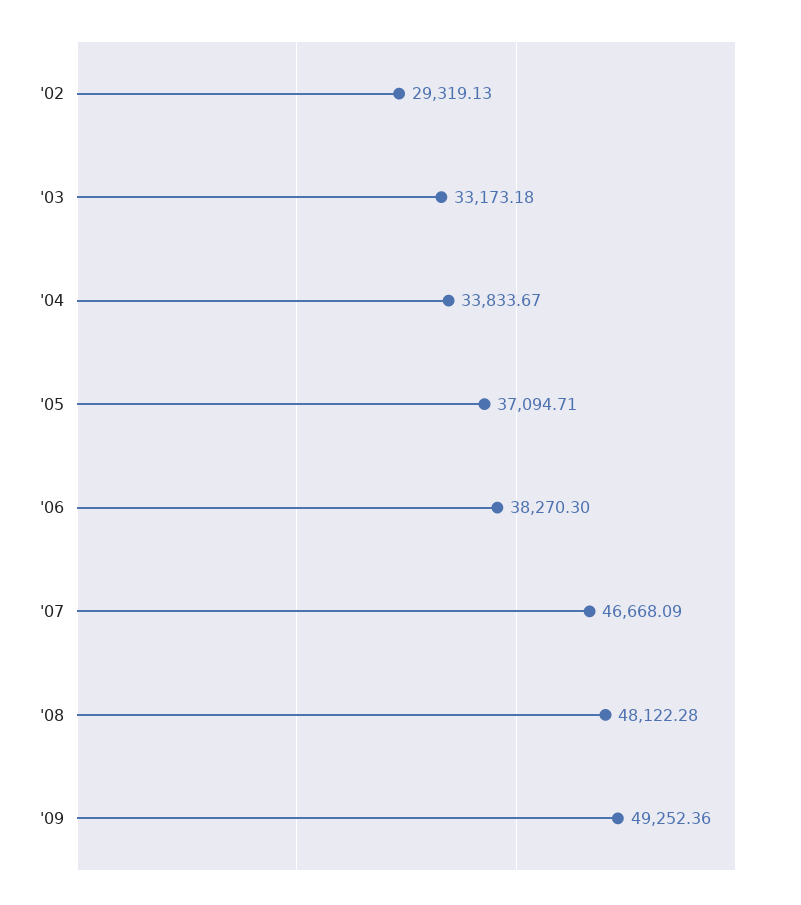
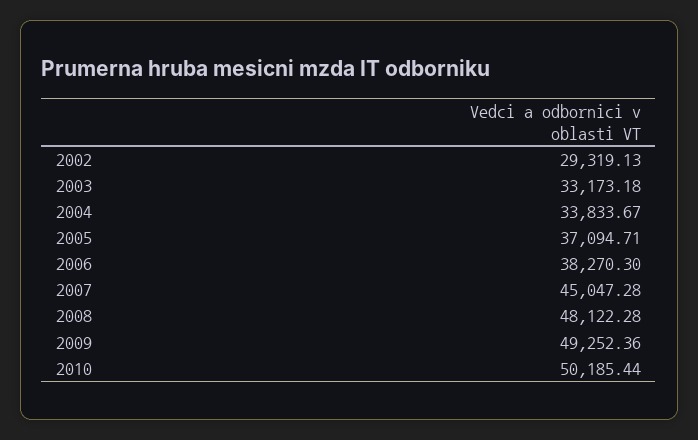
'07: 46668.09 -> 45047.28
2010: none -> 50185.44

